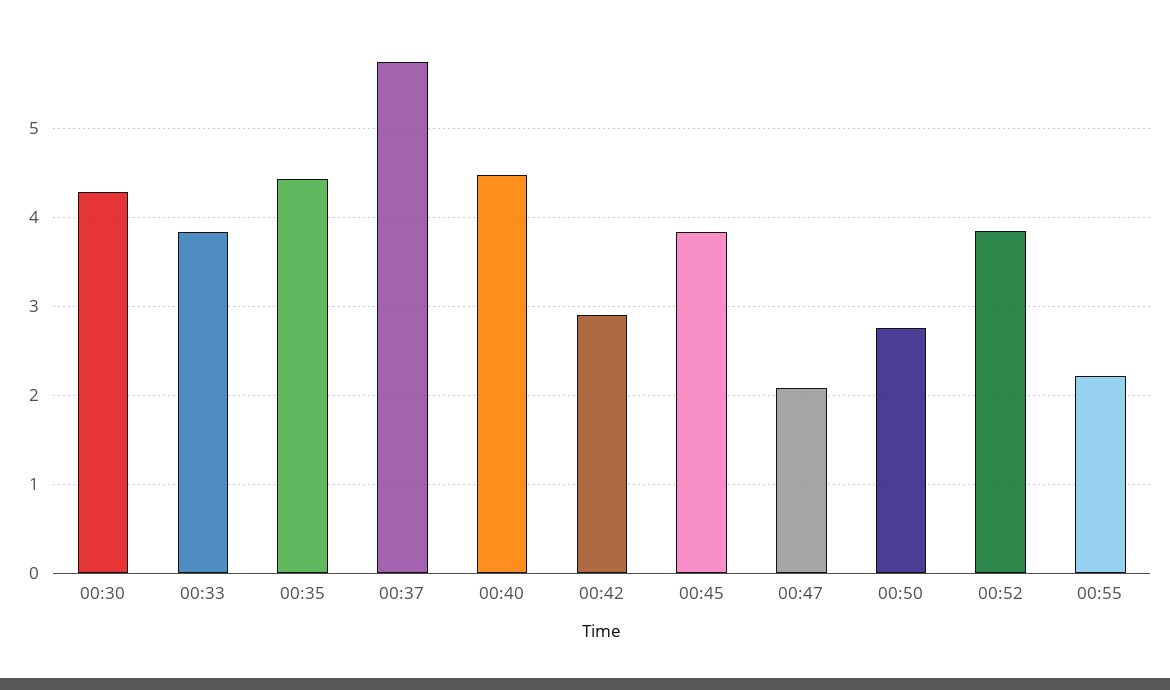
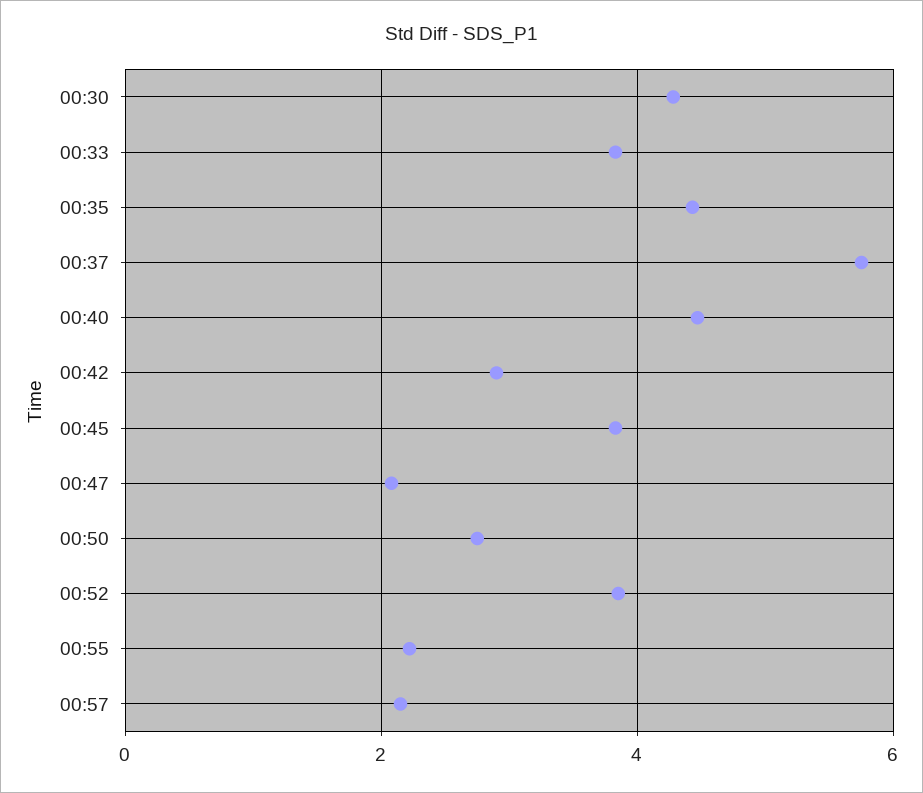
00:57: none -> 2.2

